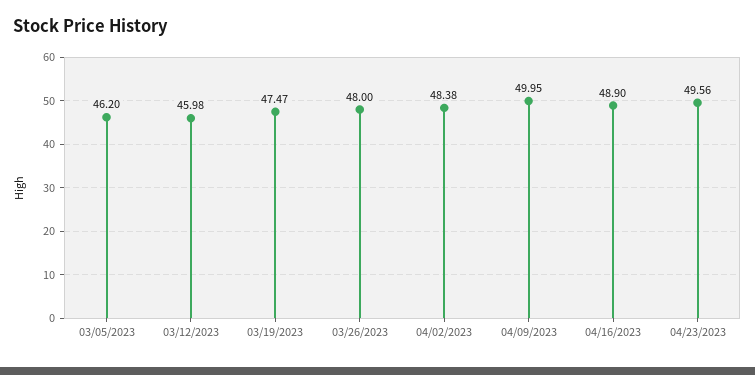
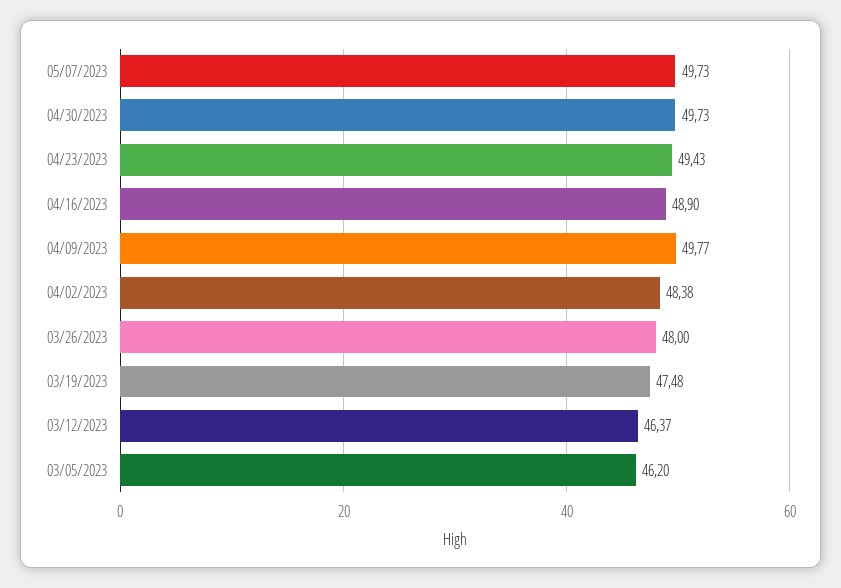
03/12/2023: 45.98 -> 46.37
03/19/2023: 47.47 -> 47.48
04/09/2023: 49.95 -> 49.77
04/23/2023: 49.56 -> 49.43
05/07/2023: none -> 49.73
04/30/2023: none -> 49.73

